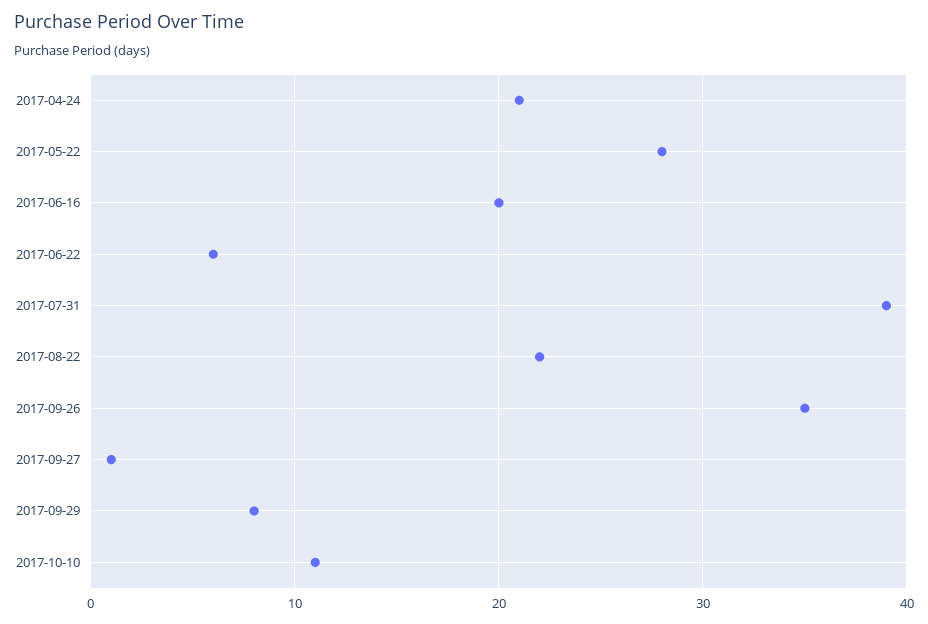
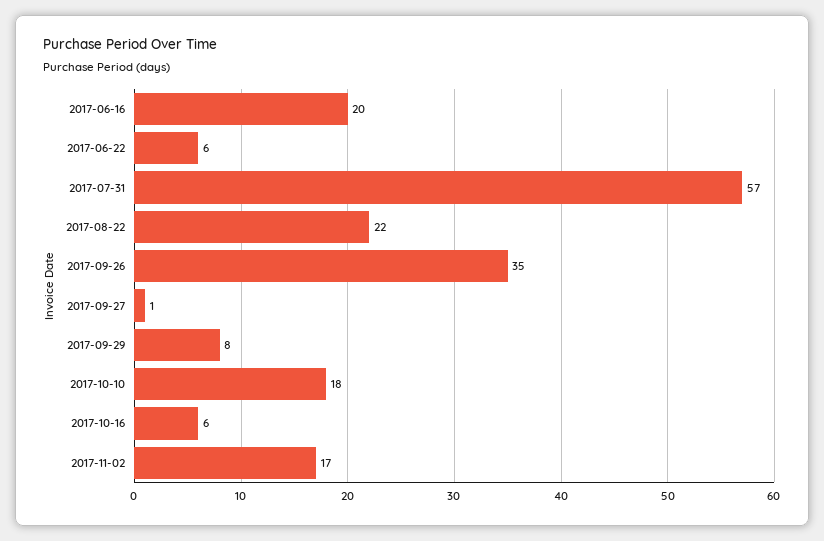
2017-04-24: 21 -> none
2017-05-22: 28 -> none
2017-07-31: 39 -> 57
2017-10-10: 11 -> 18
2017-10-16: none -> 6
2017-11-02: none -> 17

